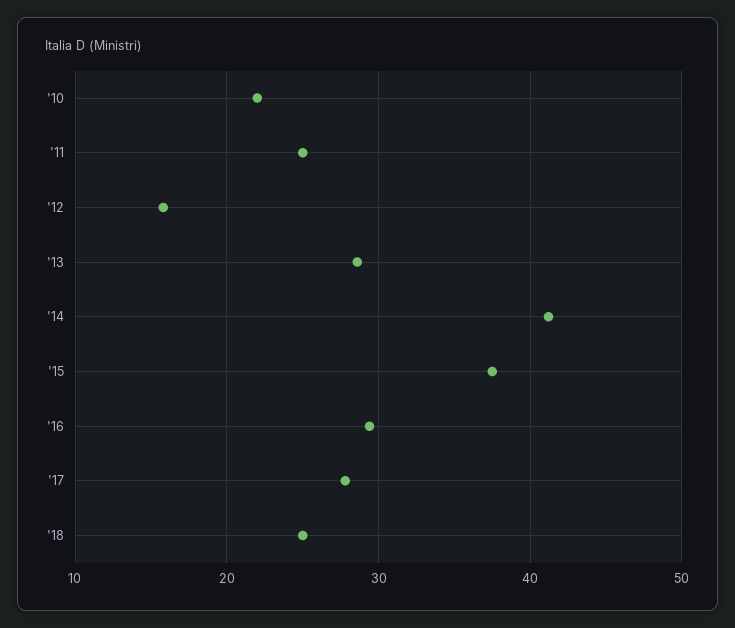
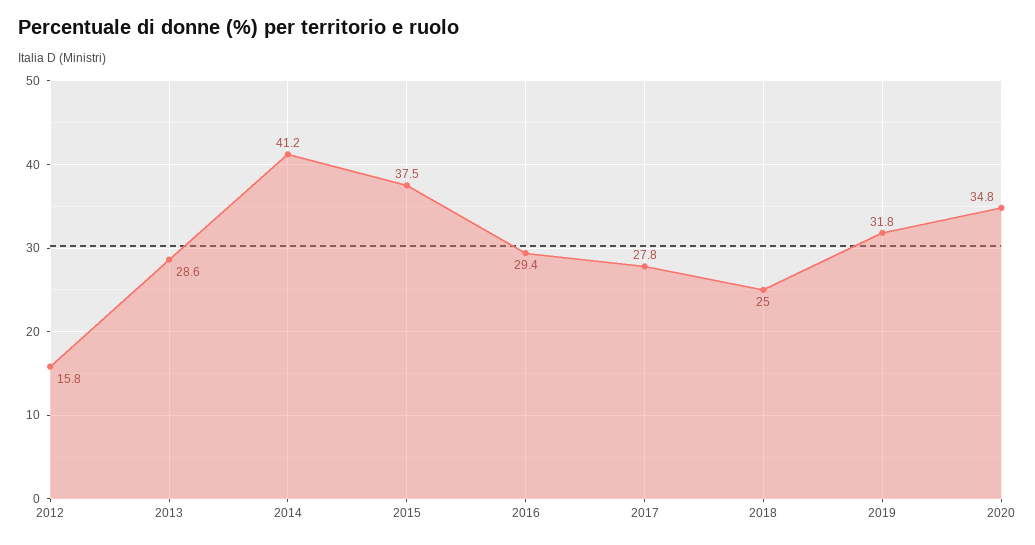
'10: 22 -> none
'11: 25 -> none
2019: none -> 31.8
2020: none -> 34.8

